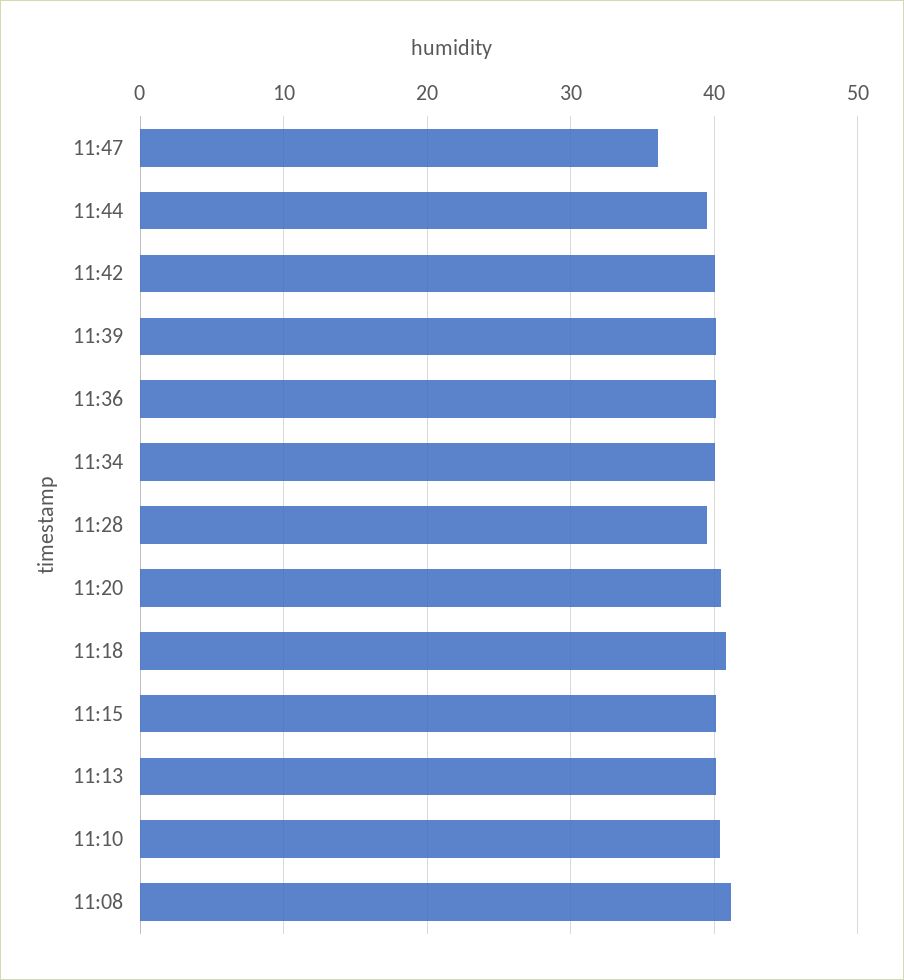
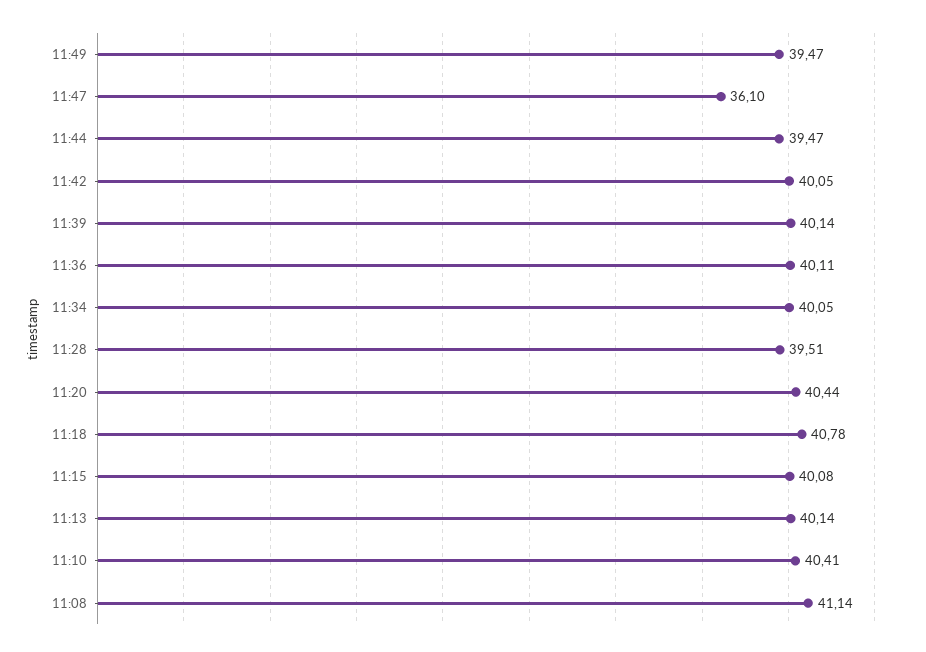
11:49: none -> 39.47

